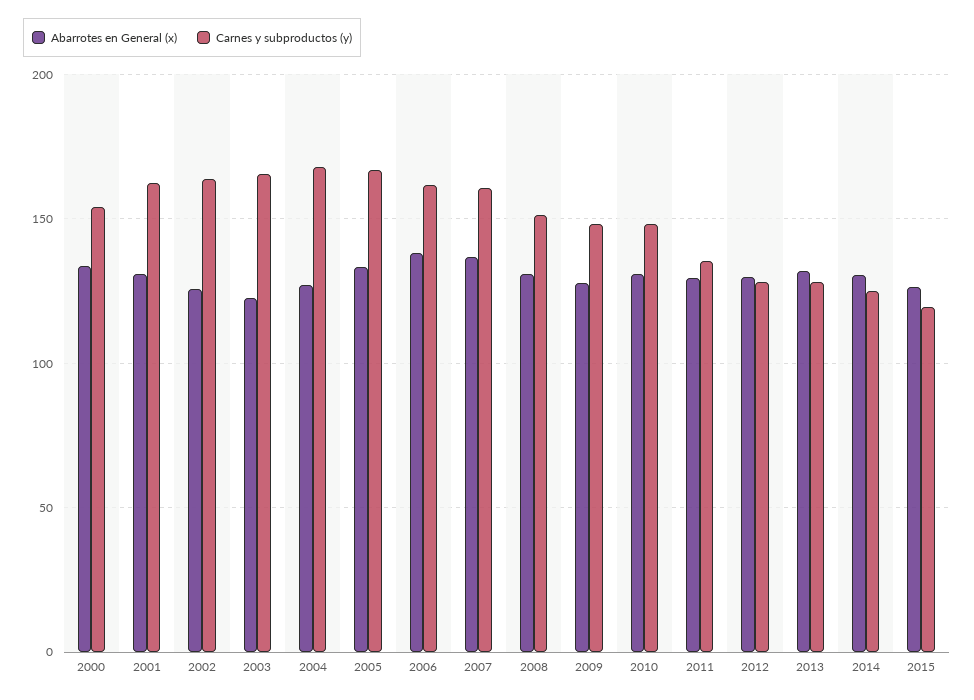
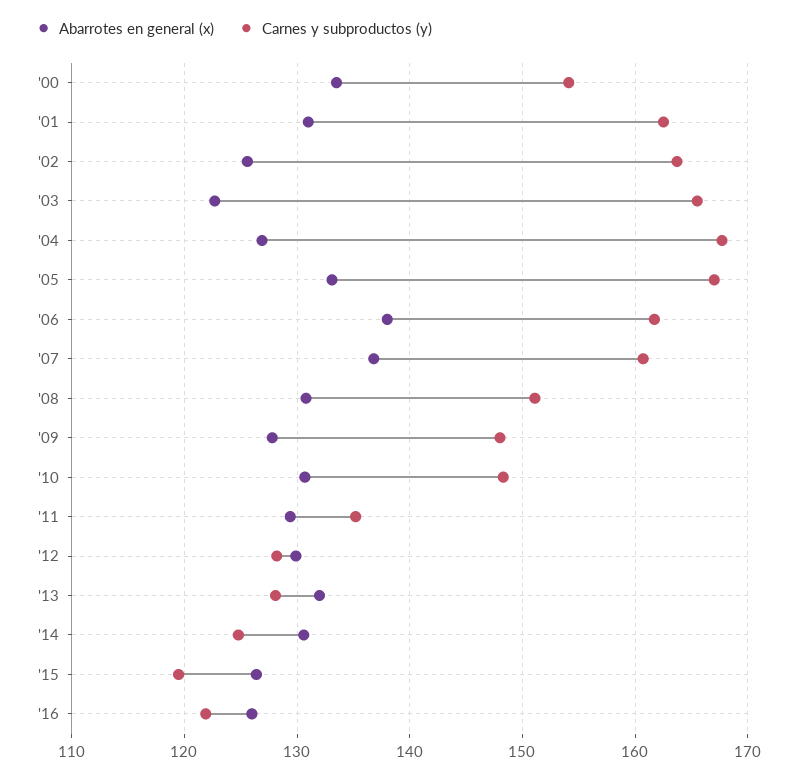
Abarrotes en General (x), '16: none -> 126
Carnes y subproductos (y), '16: none -> 122

